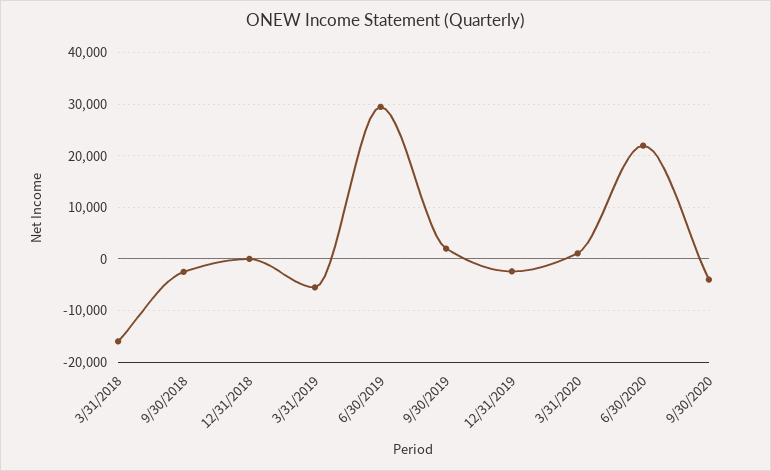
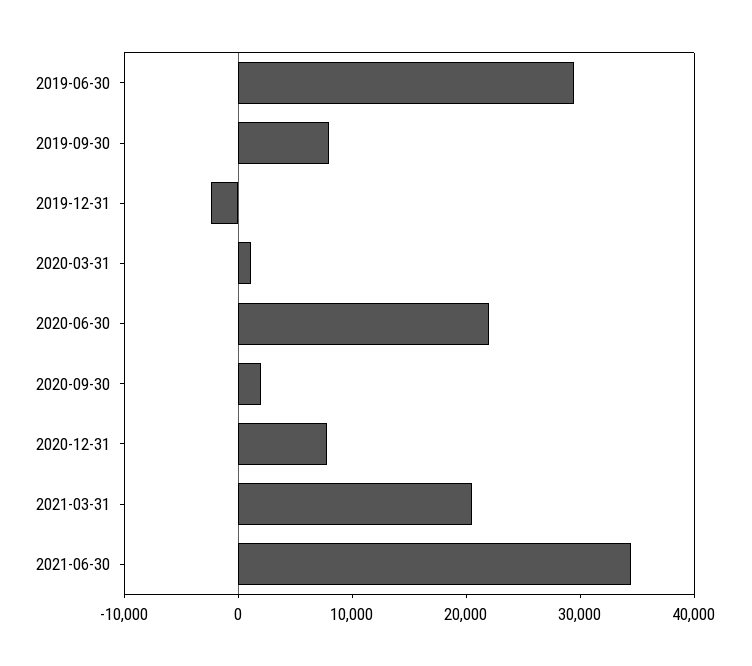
3/31/2018: -16000 -> none
9/30/2018: -2000 -> none
12/31/2018: 0 -> none
3/31/2019: -6000 -> none
9/30/2019: 2000 -> 8000
9/30/2020: -4000 -> 2000
2020-12-31: none -> 8000
2021-03-31: none -> 20000
2021-06-30: none -> 34000

